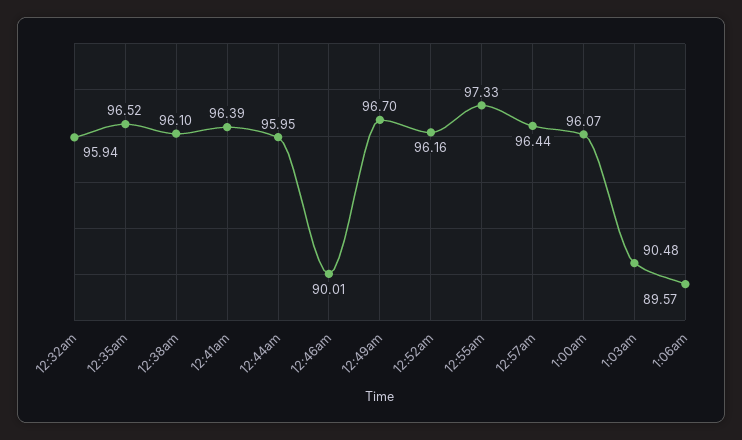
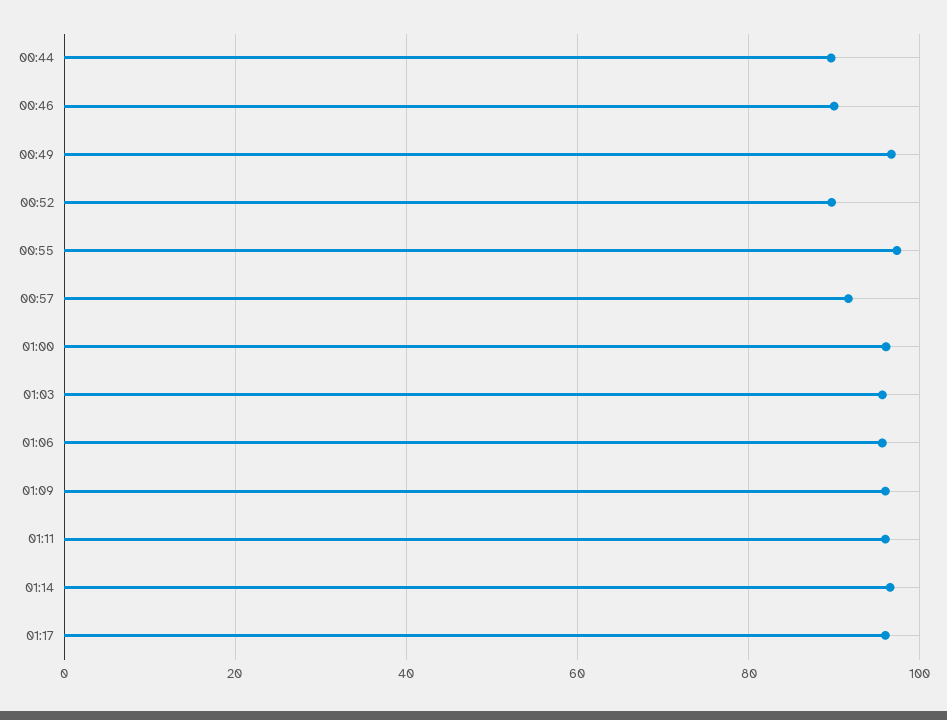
12:32am: 95.94 -> none
12:35am: 96.52 -> none
12:38am: 96.1 -> none
12:41am: 96.39 -> none
12:44am: 95.95 -> 90
12:52am: 96.16 -> 90
12:57am: 96.44 -> 92
1:03am: 90.48 -> 96
1:06am: 89.57 -> 96
01:09: none -> 96
01:11: none -> 96
01:14: none -> 96
01:17: none -> 96

